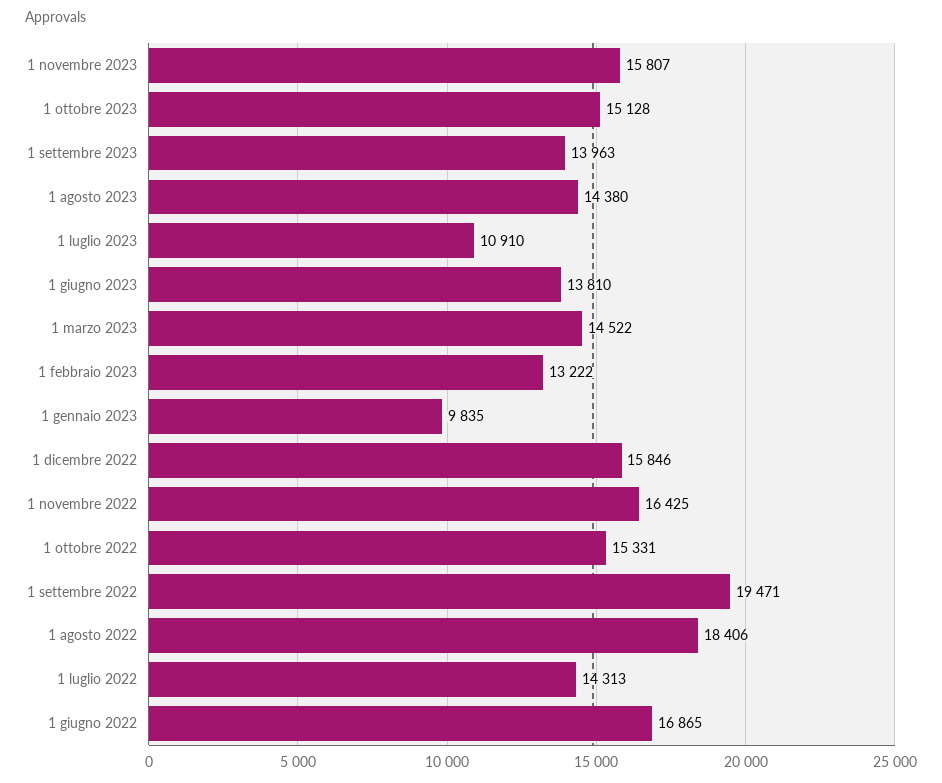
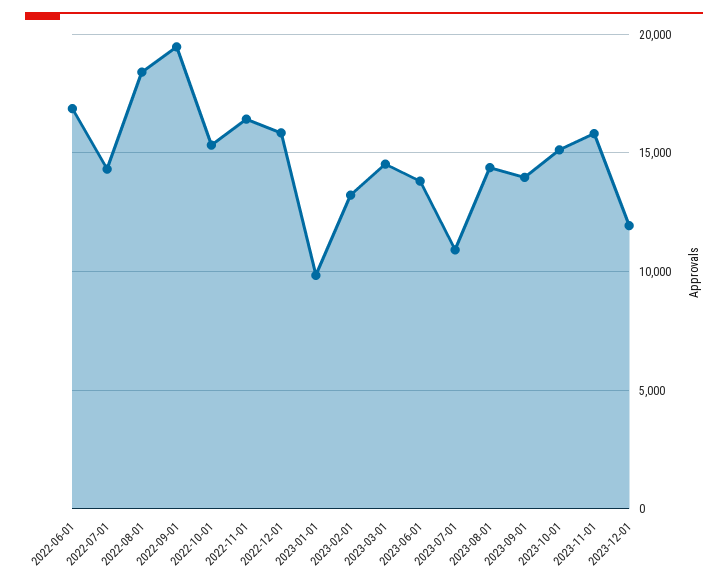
2023-12-01: none -> 12000

